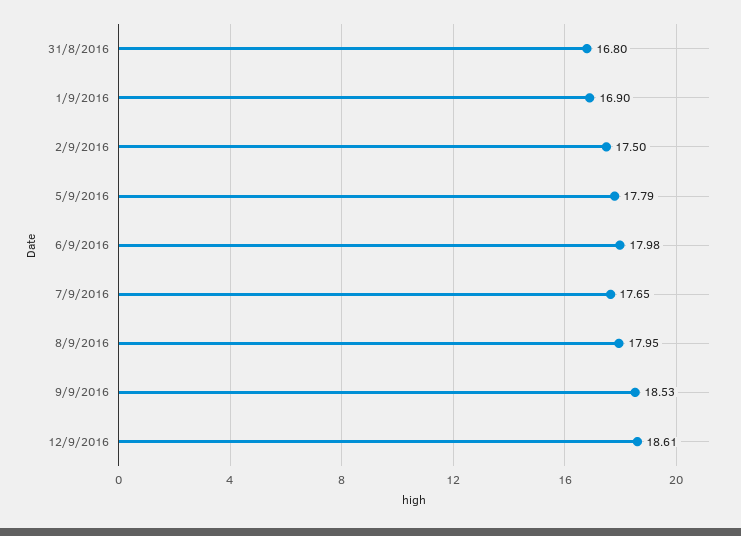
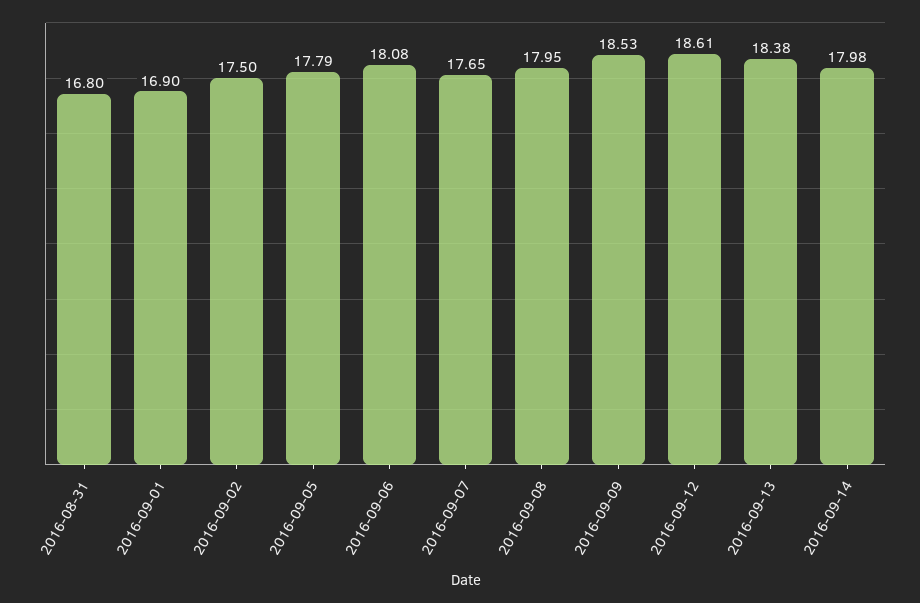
6/9/2016: 17.98 -> 18.08
2016-09-13: none -> 18.38
2016-09-14: none -> 17.98

